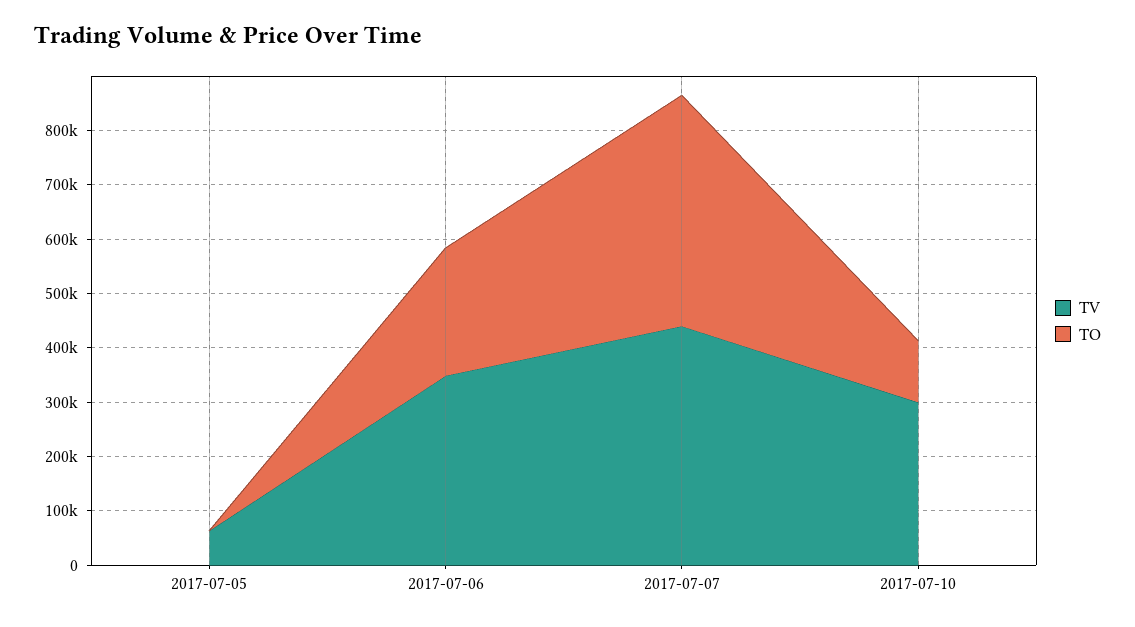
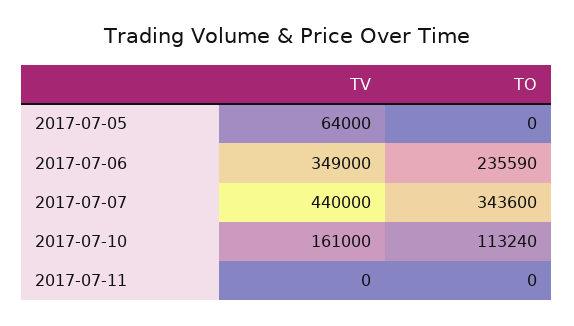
TO, 2017-07-07: 420000 -> 343600
TV, 2017-07-10: 300000 -> 161000
TV, 2017-07-11: none -> 0
TO, 2017-07-11: none -> 0

